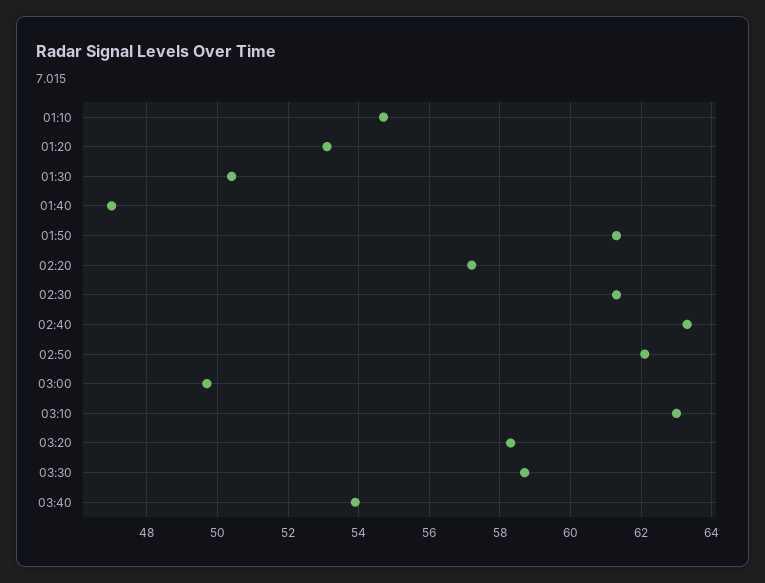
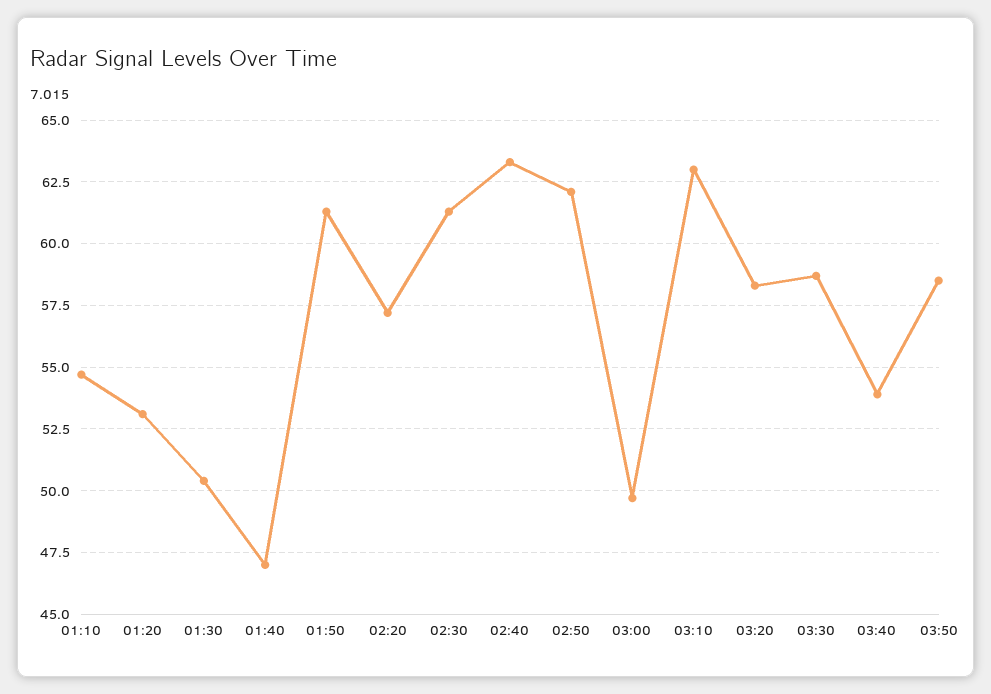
03:50: none -> 58.5

